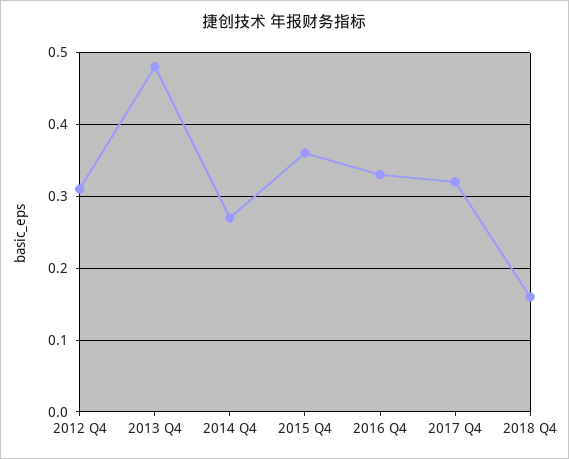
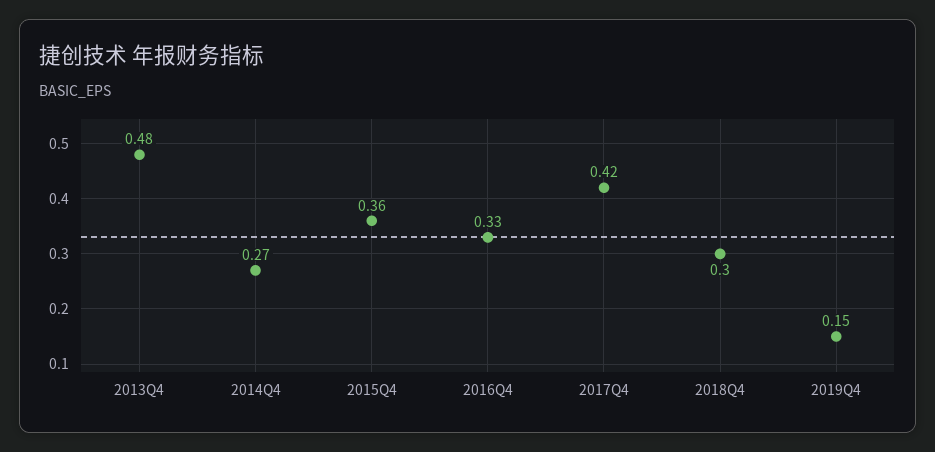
2012 Q4: 0.31 -> none
2017 Q4: 0.32 -> 0.42
2018 Q4: 0.16 -> 0.3
2019Q4: none -> 0.15

